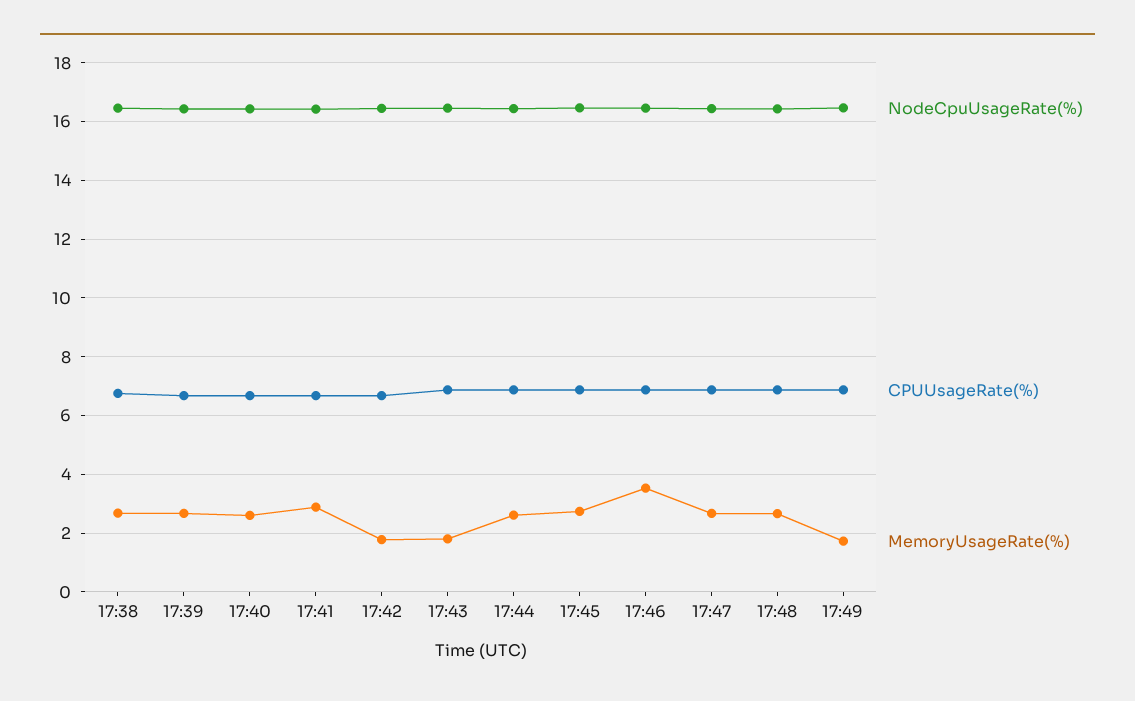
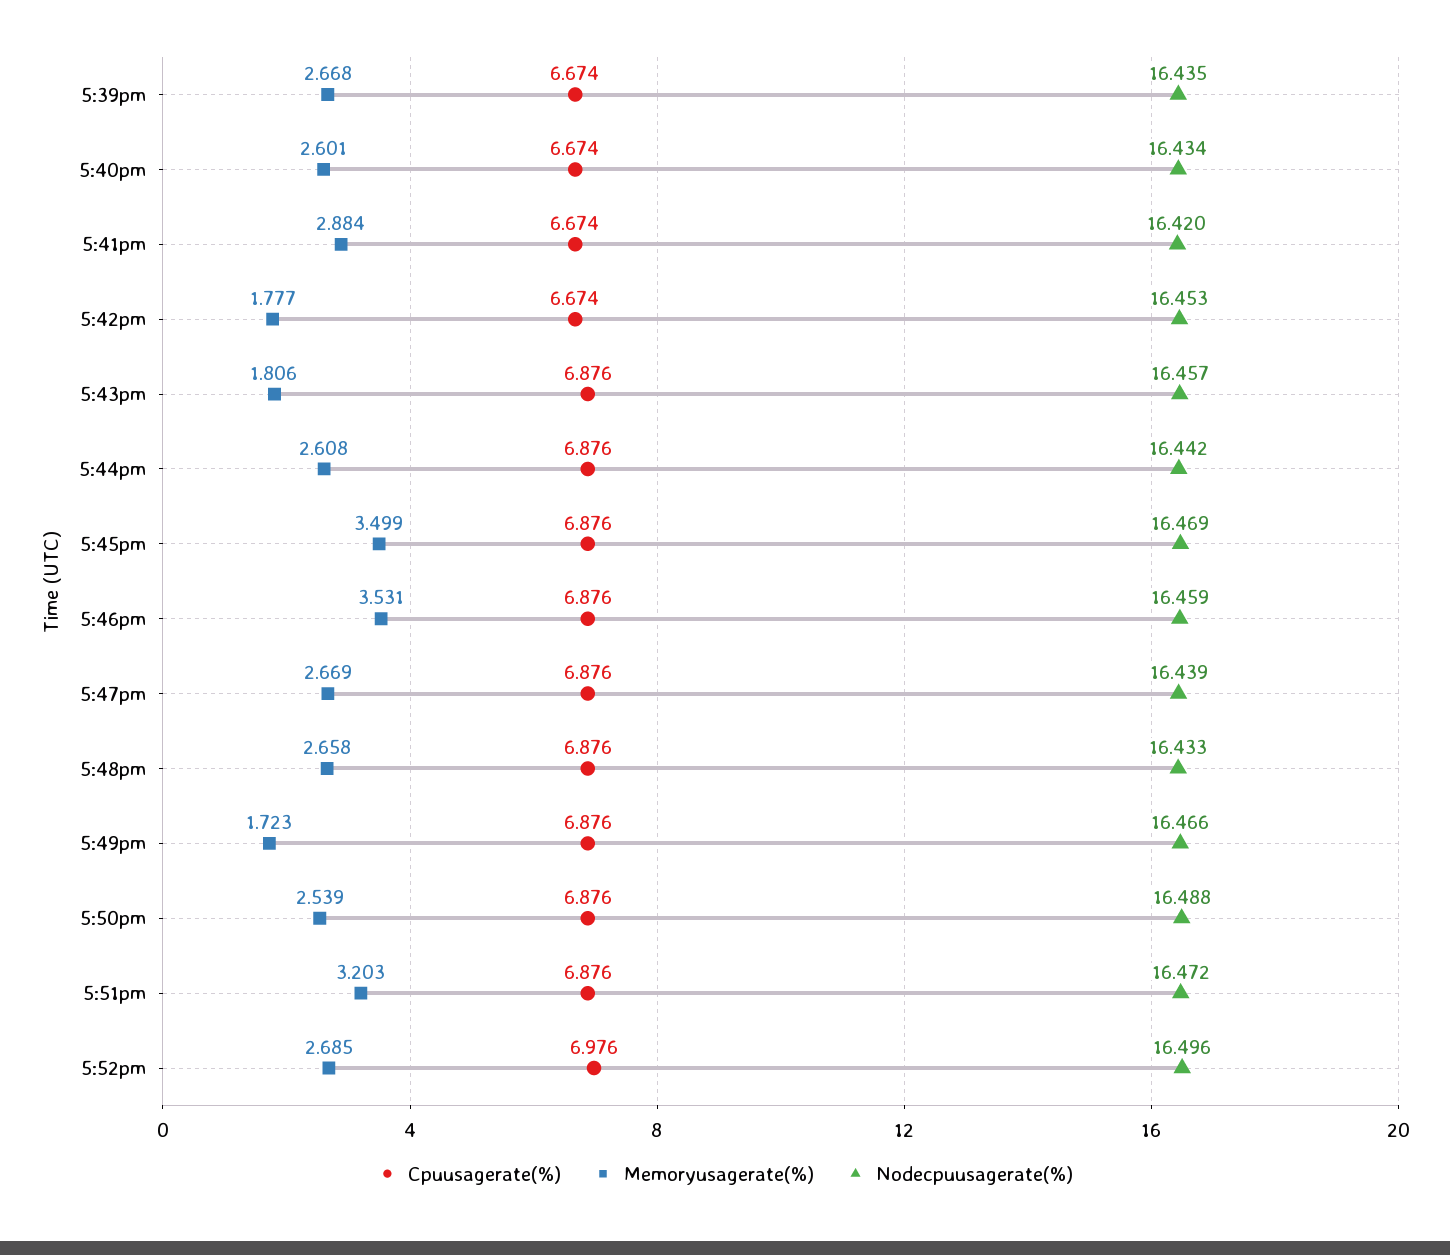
NodeCpuUsageRate(%), 17:38: 16.5 -> none
CPUUsageRate(%), 17:38: 6.75 -> none
MemoryUsageRate(%), 17:38: 2.75 -> none
MemoryUsageRate(%), 17:45: 2.75 -> 3.499
CPUUsageRate(%), 5:50pm: none -> 6.876
MemoryUsageRate(%), 5:50pm: none -> 2.539
NodeCpuUsageRate(%), 5:50pm: none -> 16.488
CPUUsageRate(%), 5:51pm: none -> 6.876
MemoryUsageRate(%), 5:51pm: none -> 3.203
NodeCpuUsageRate(%), 5:51pm: none -> 16.472
CPUUsageRate(%), 5:52pm: none -> 6.976
MemoryUsageRate(%), 5:52pm: none -> 2.685
NodeCpuUsageRate(%), 5:52pm: none -> 16.496

